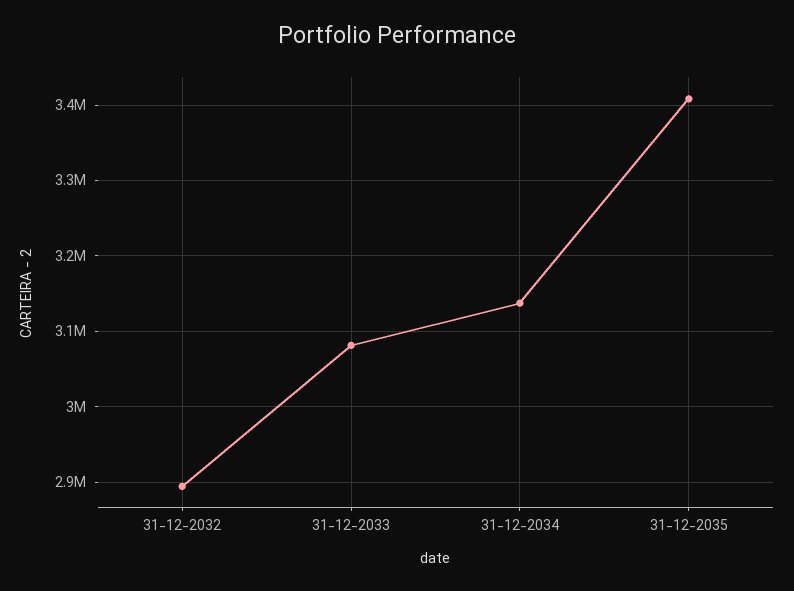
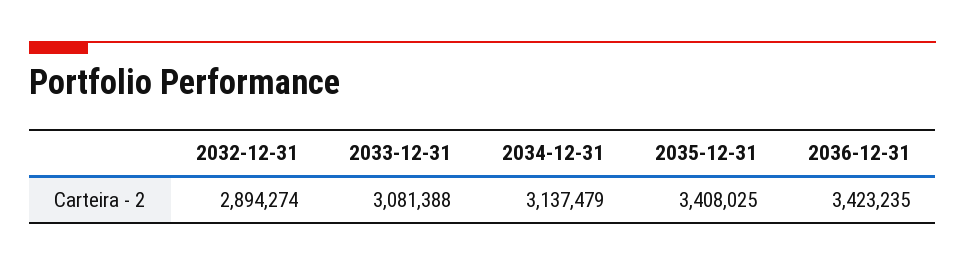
2036-12-31: none -> 3423235

